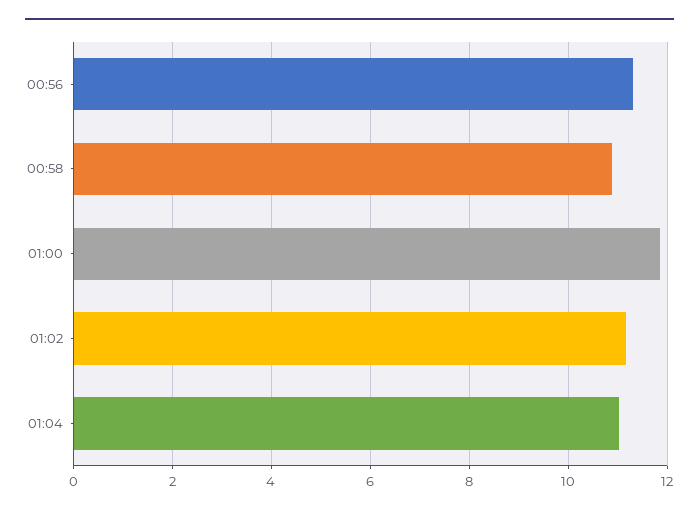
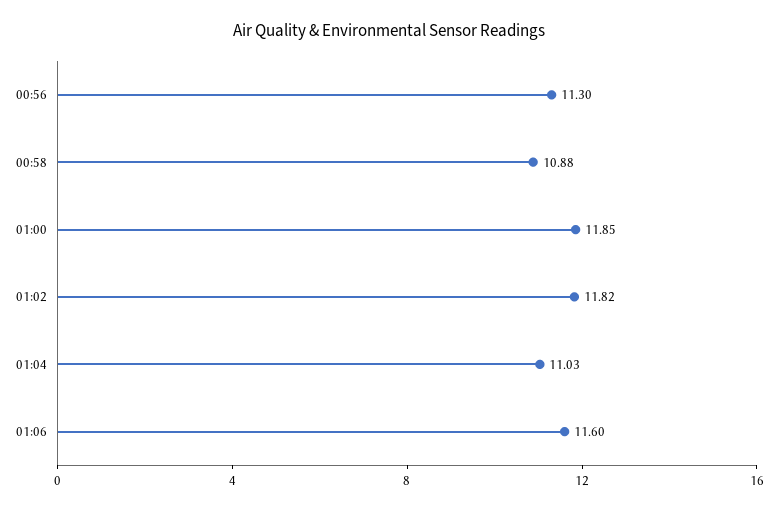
01:02: 11.2 -> 11.82
01:06: none -> 11.6

